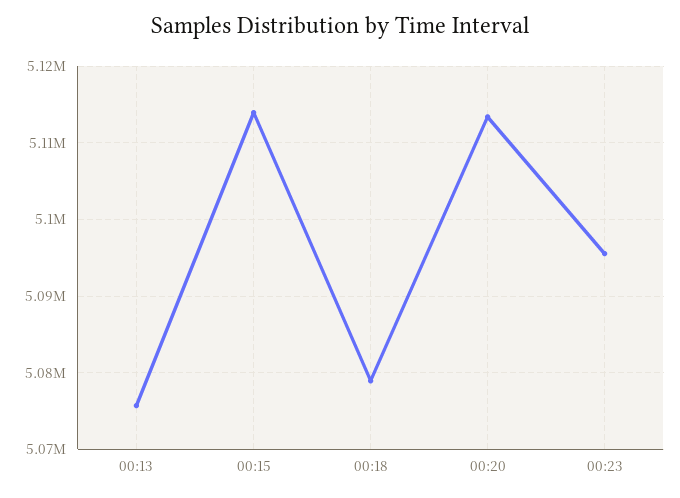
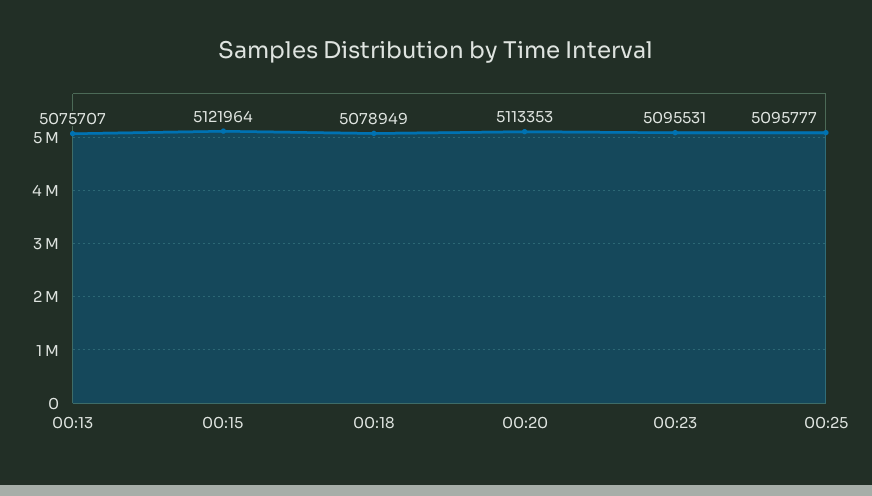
00:15: 5114000 -> 5121964
00:25: none -> 5095777

